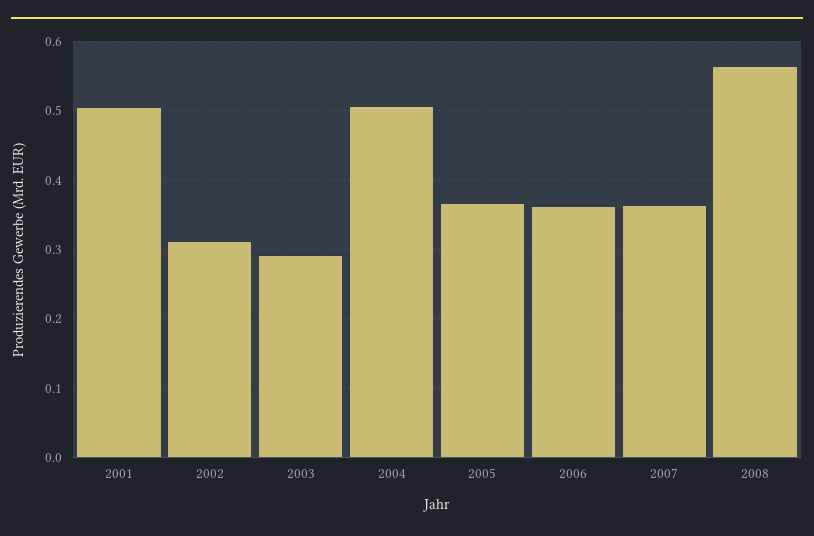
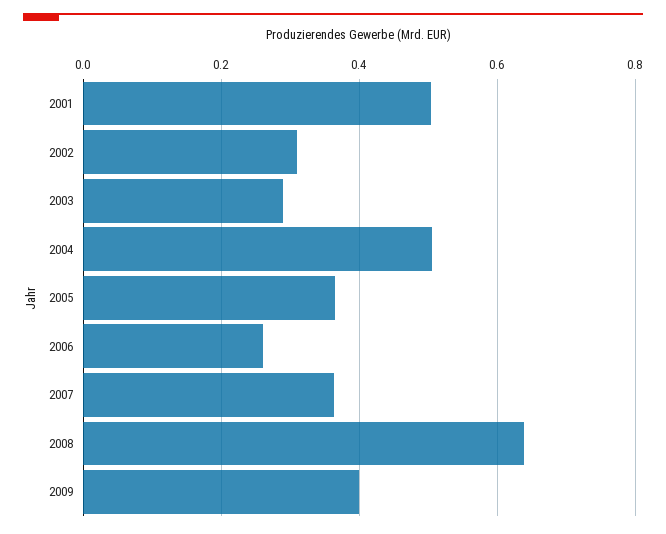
2006: 0.36 -> 0.26
2008: 0.56 -> 0.64
2009: none -> 0.4

